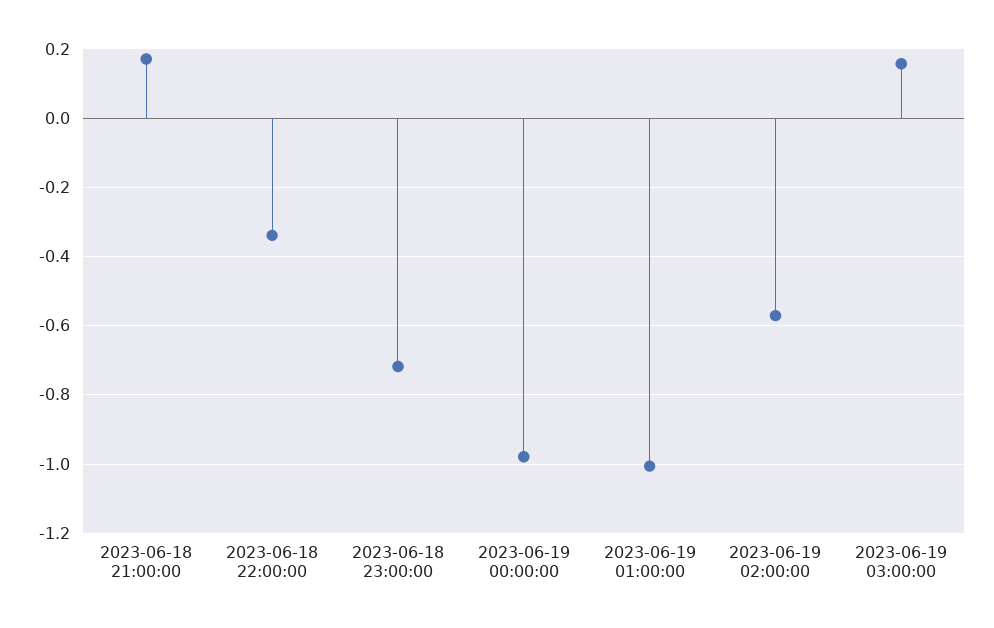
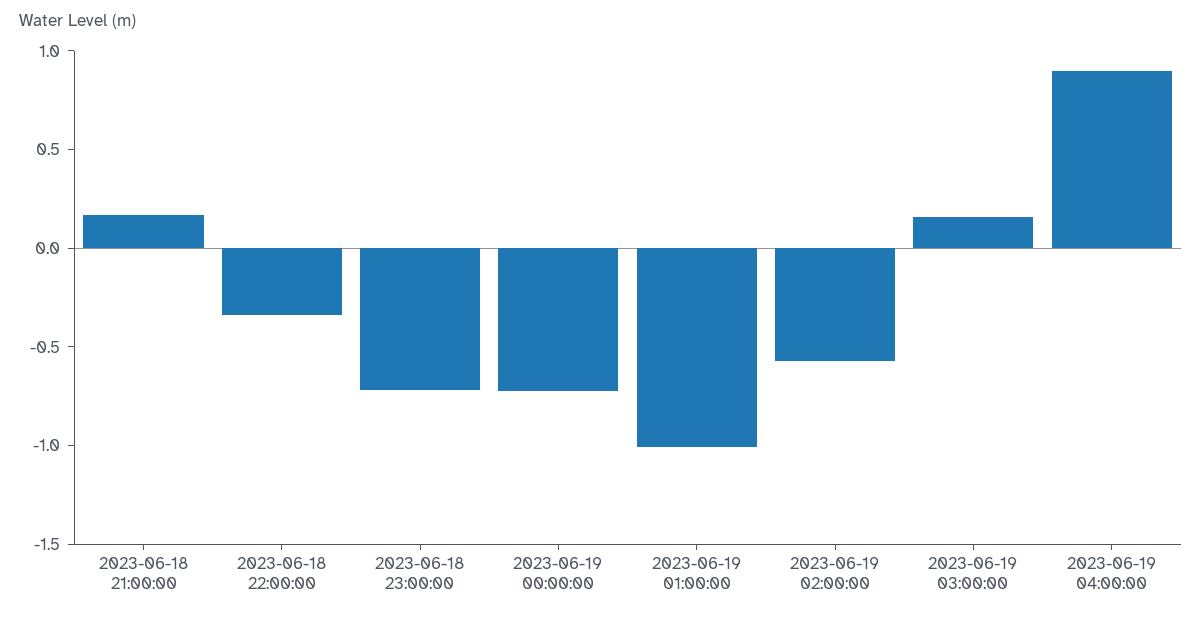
2023-06-19 00:00:00: -0.98 -> -0.7
2023-06-19 04:00:00: none -> 0.9

